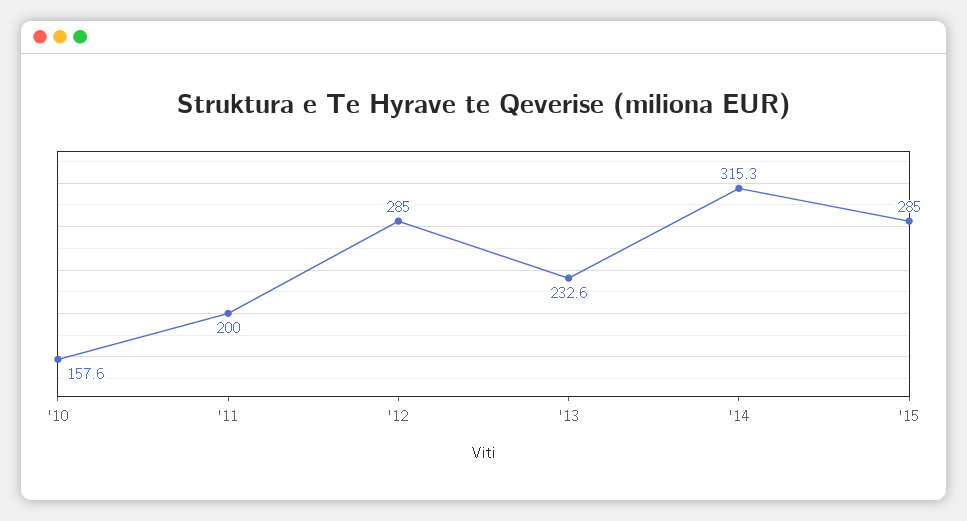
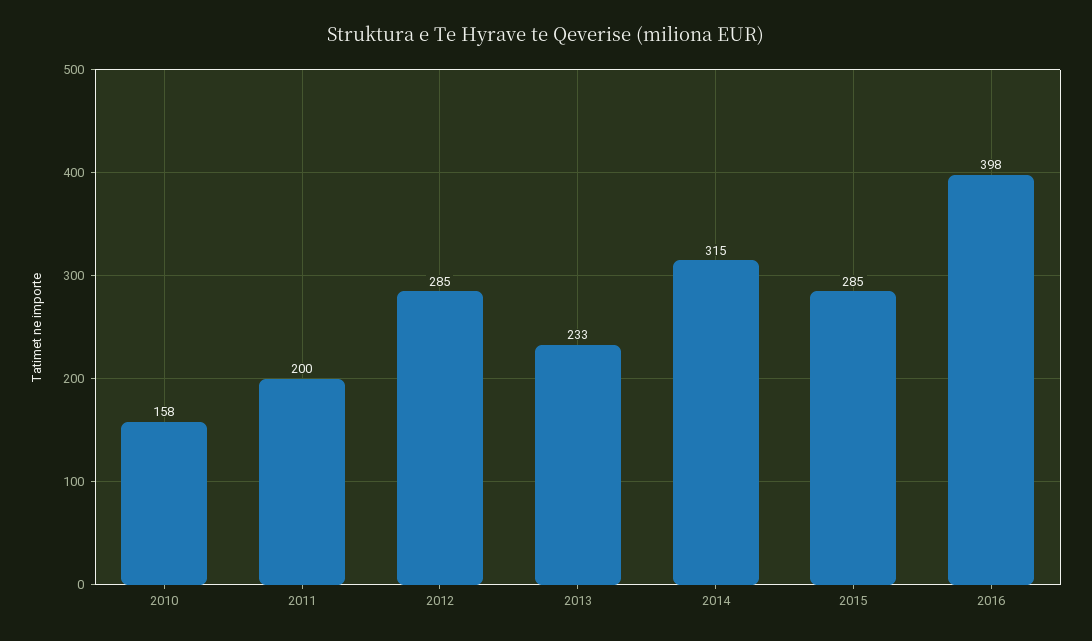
2016: none -> 398

